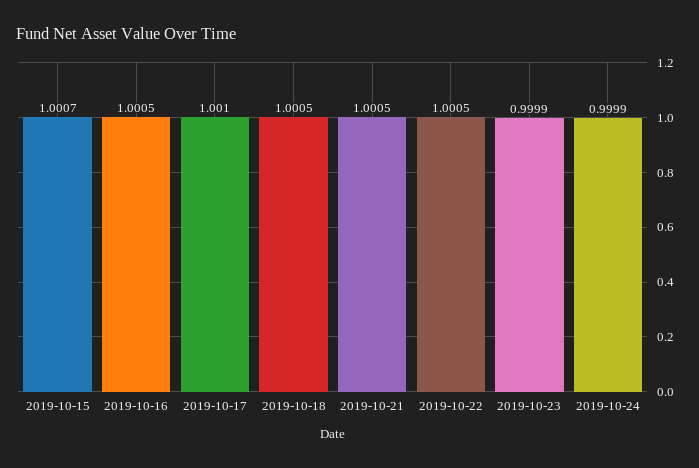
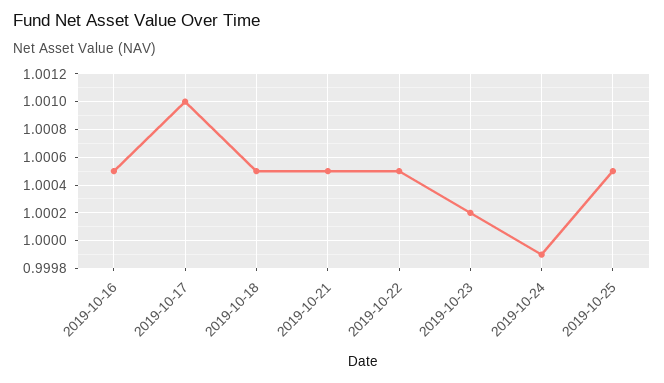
2019-10-15: 1.0007 -> none
2019-10-23: 0.9999 -> 1.0002
2019-10-25: none -> 1.0005

